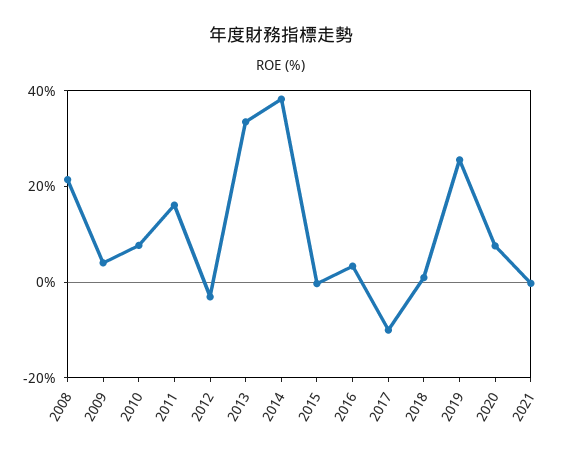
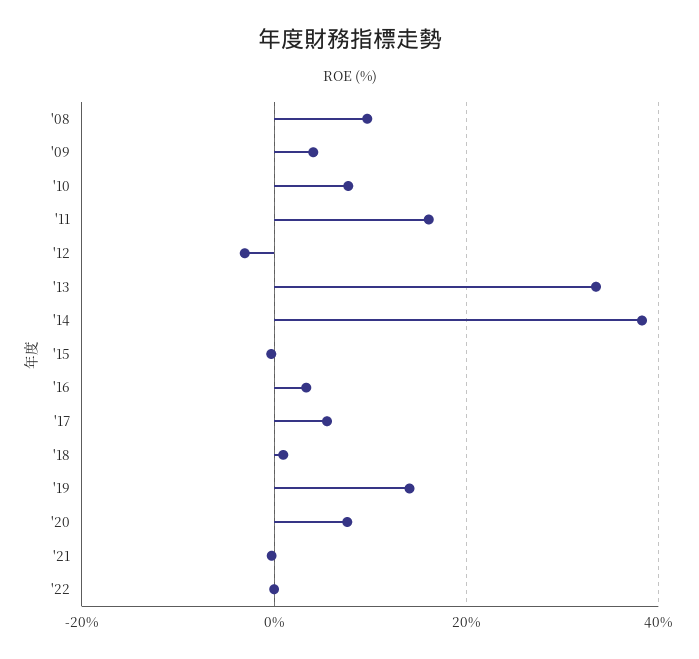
2008: 20 -> 10
2017: -10 -> 6
2019: 25 -> 14
'22: none -> 0

